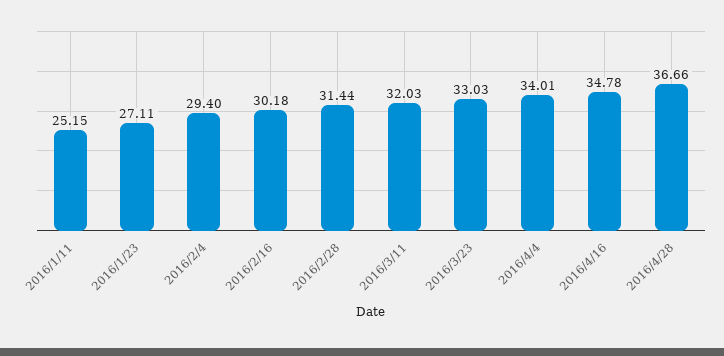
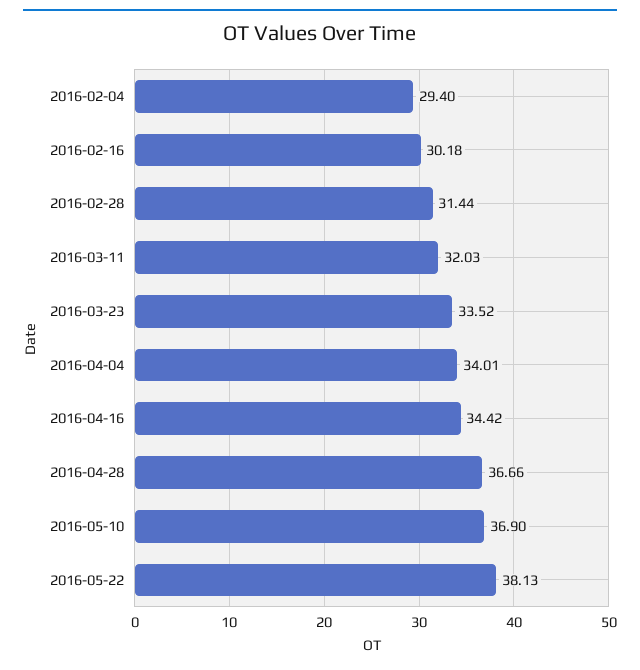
2016/1/11: 25.15 -> none
2016/1/23: 27.11 -> none
2016/3/23: 33.03 -> 33.52
2016/4/16: 34.78 -> 34.42
2016-05-10: none -> 36.9
2016-05-22: none -> 38.13

